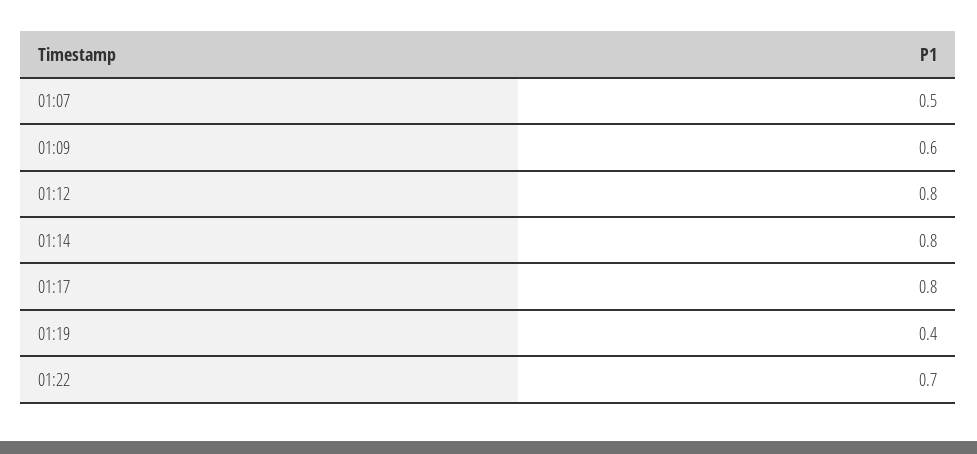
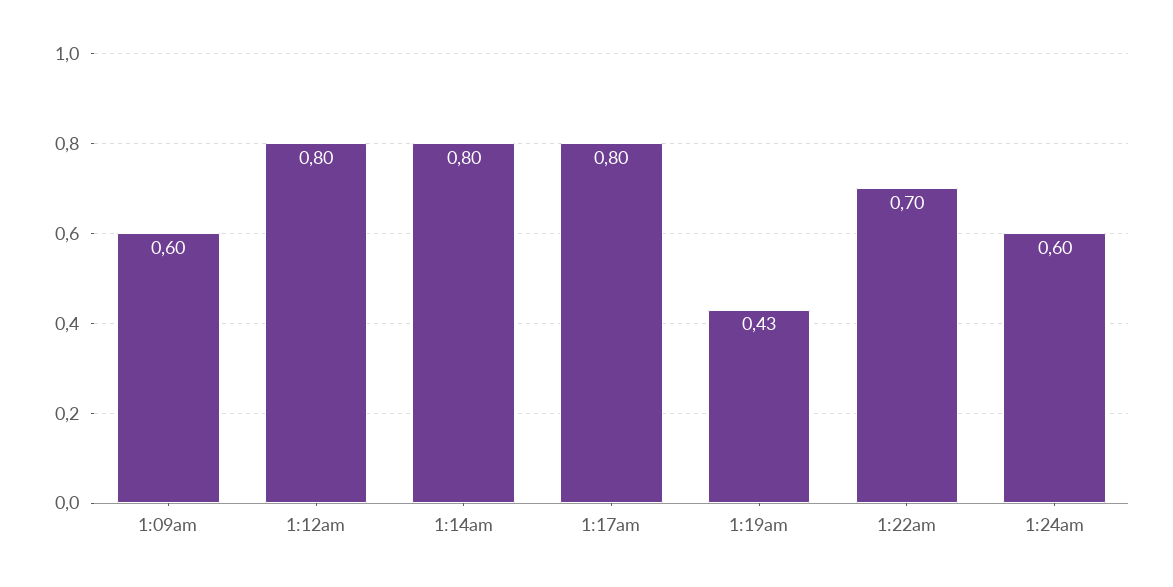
01:07: 0.5 -> none
01:19: 0.4 -> 0.43
1:24am: none -> 0.6

